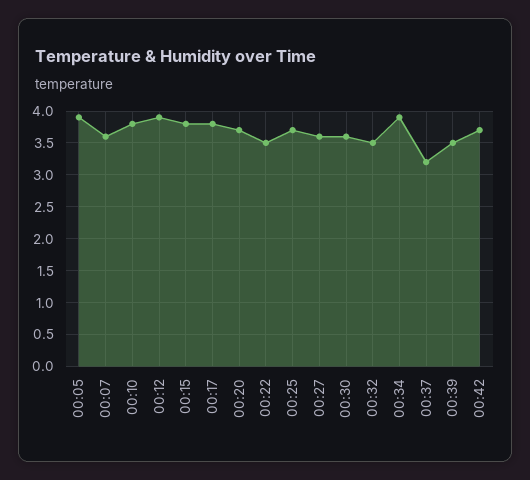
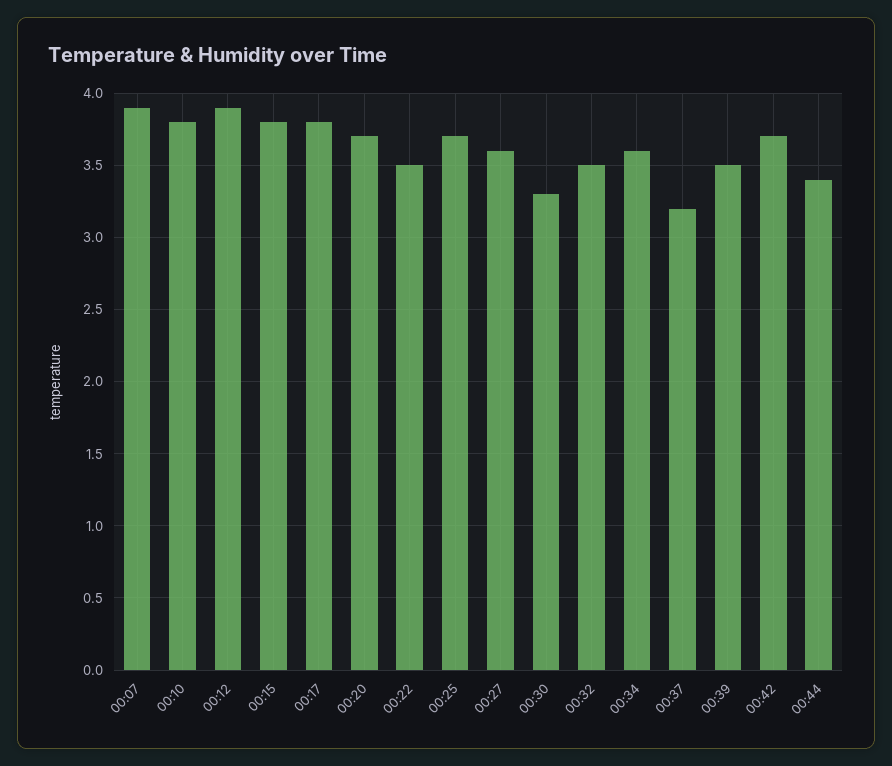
00:05: 3.9 -> none
00:07: 3.6 -> 3.9
00:30: 3.6 -> 3.3
00:34: 3.9 -> 3.6
00:44: none -> 3.4

